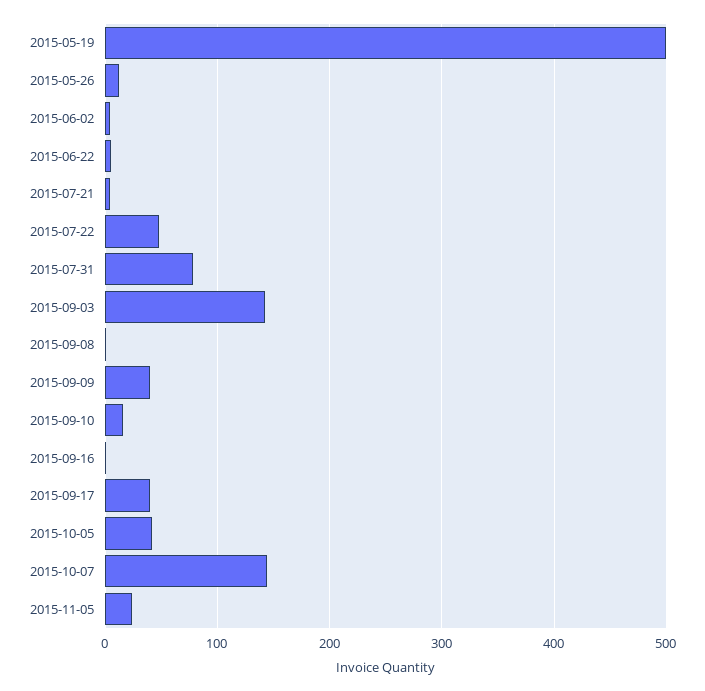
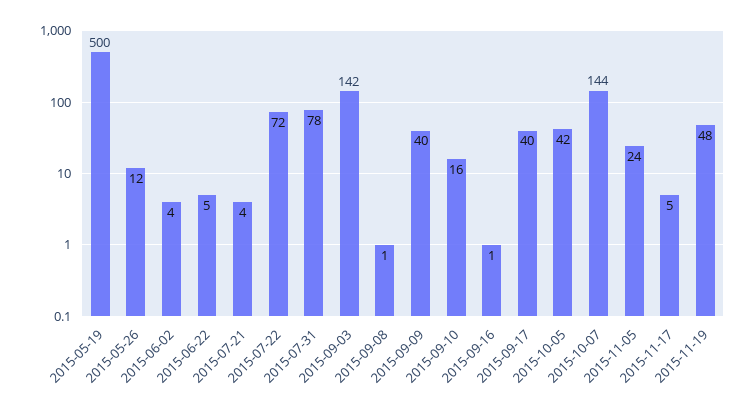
2015-07-22: 50 -> 72
2015-11-17: none -> 5
2015-11-19: none -> 48

